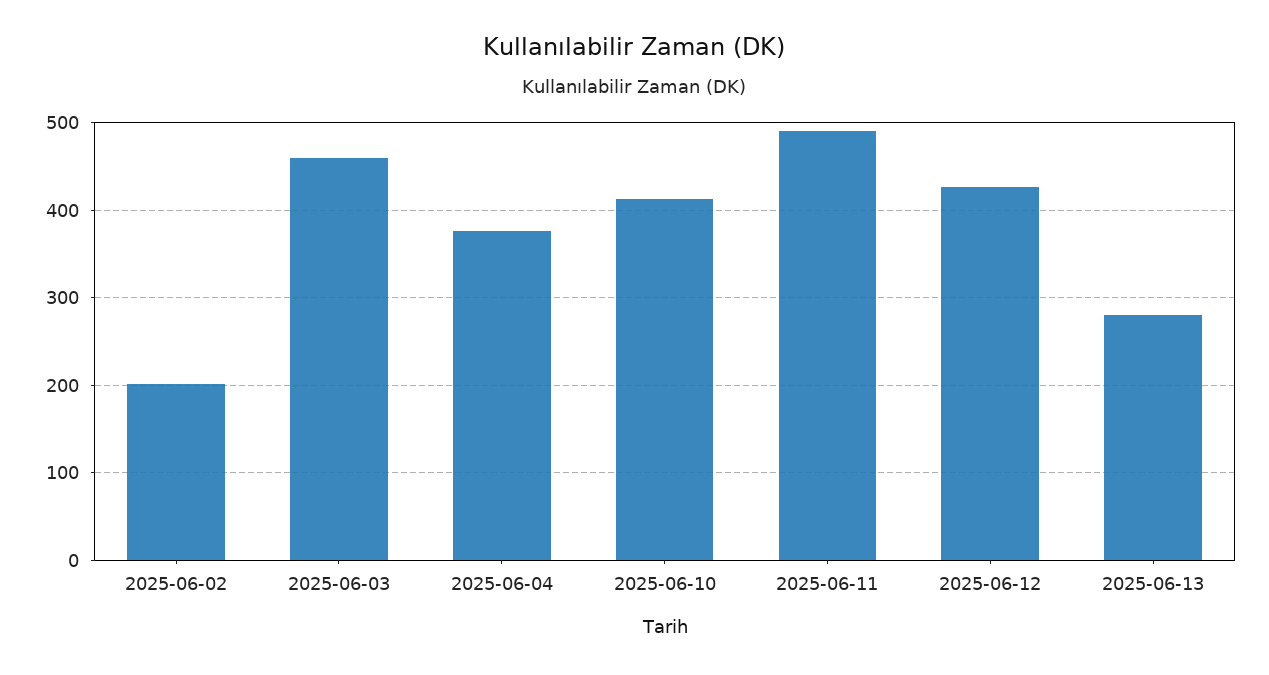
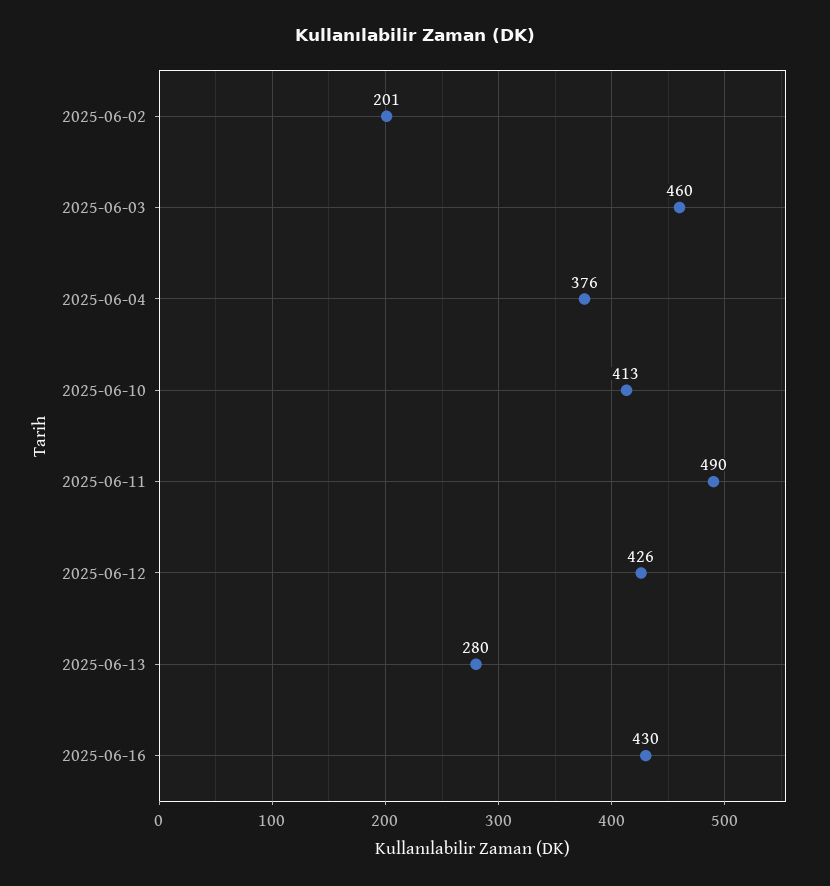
2025-06-16: none -> 430

